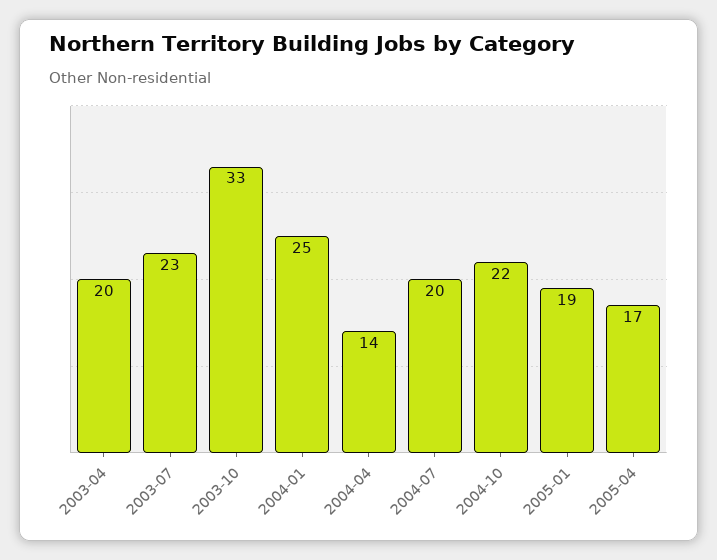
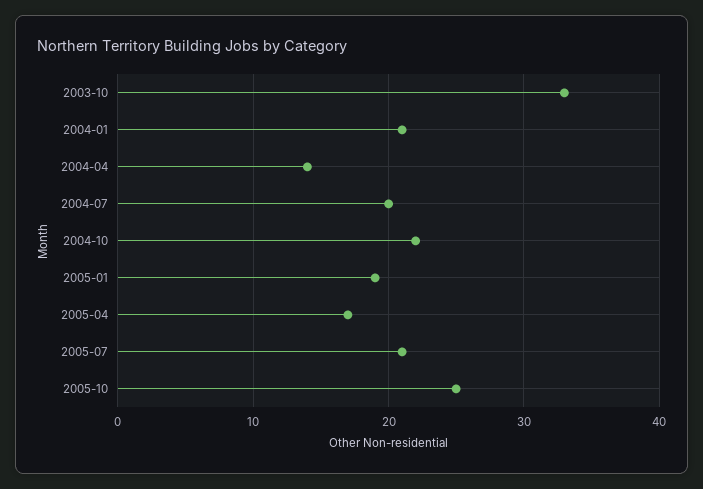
2003-04: 20 -> none
2003-07: 23 -> none
2004-01: 25 -> 21
2005-07: none -> 21
2005-10: none -> 25

